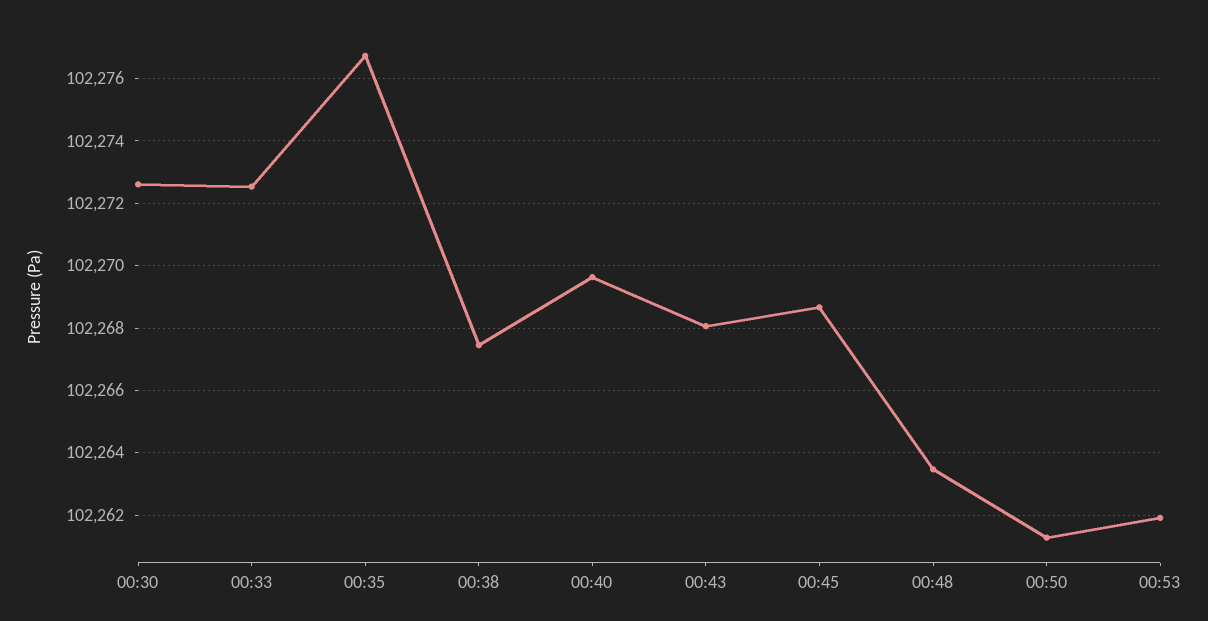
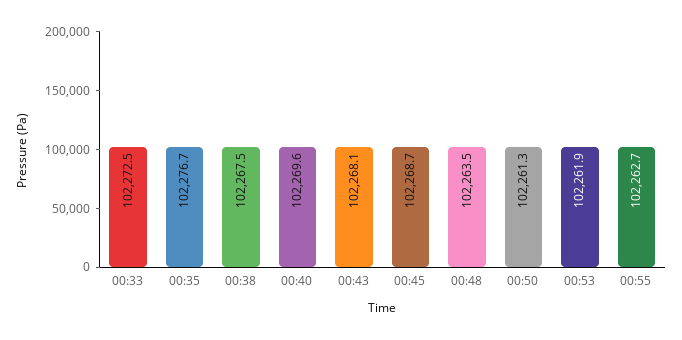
00:30: 102272.6 -> none
00:55: none -> 102262.7

